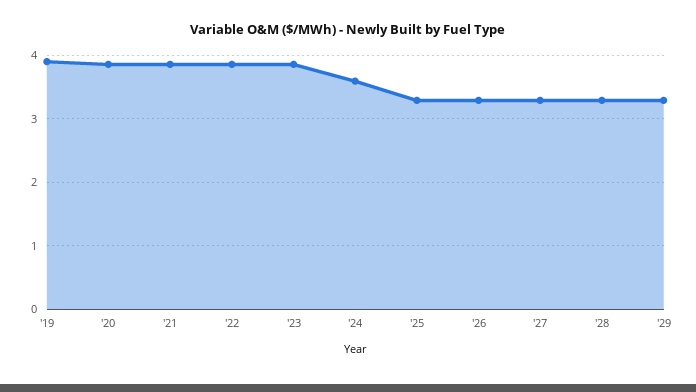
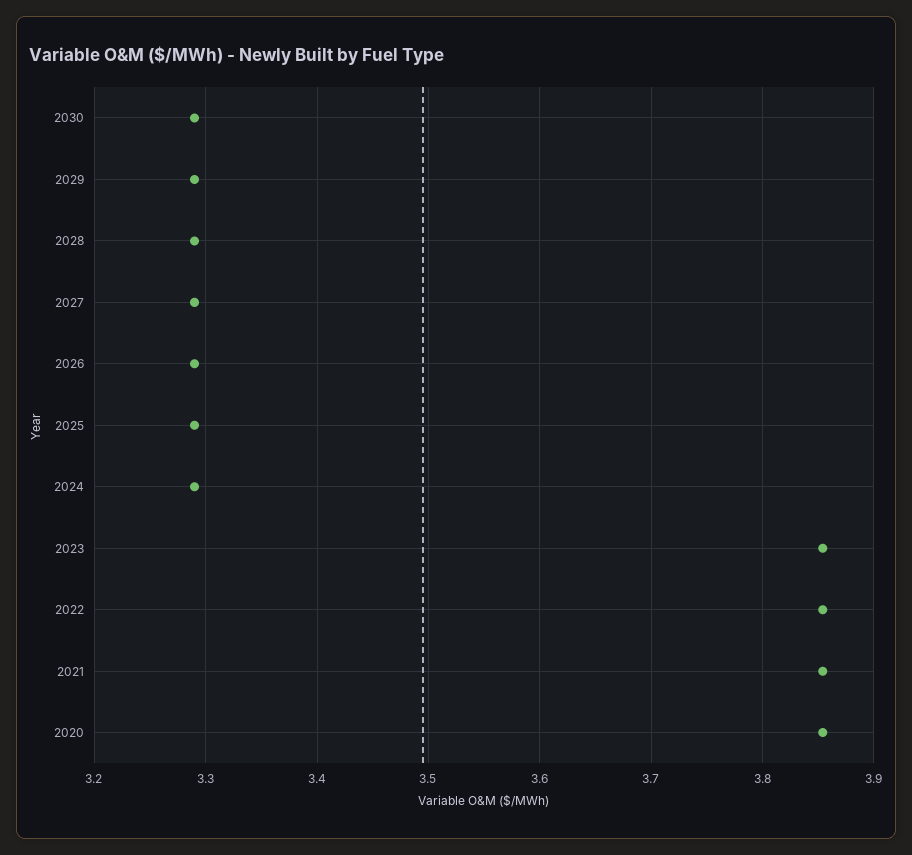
'19: 3.9 -> none
'24: 3.6 -> 3.29
2030: none -> 3.29

